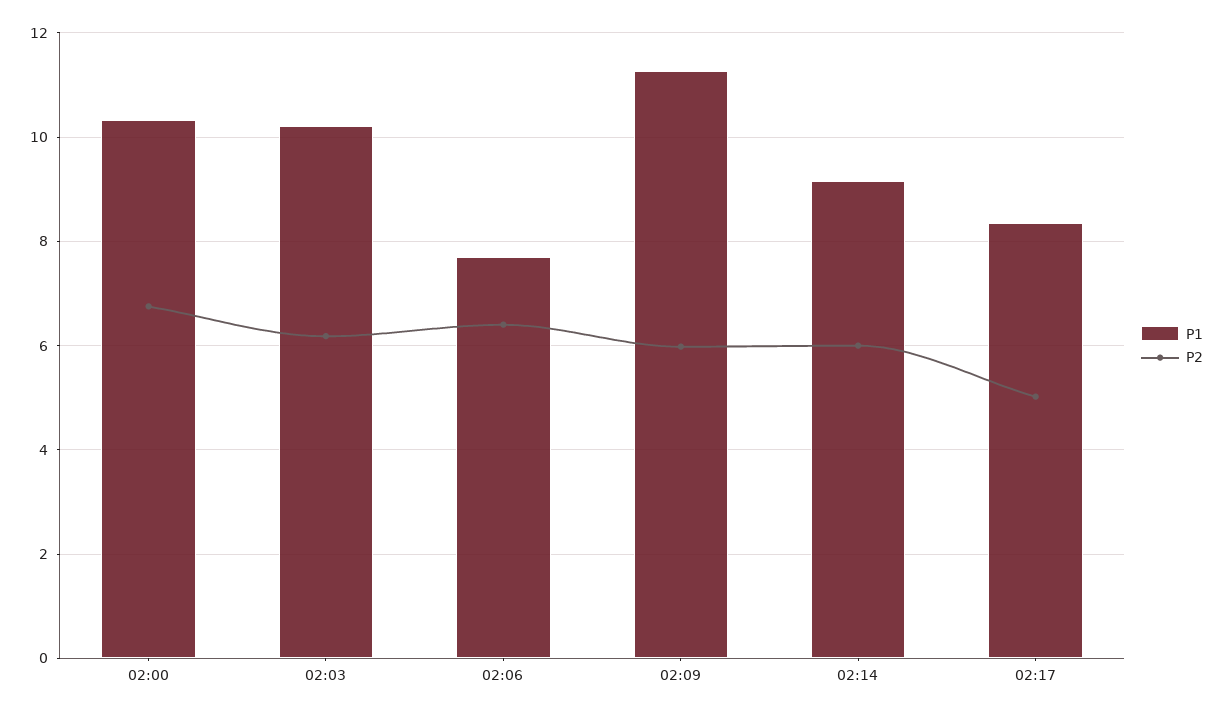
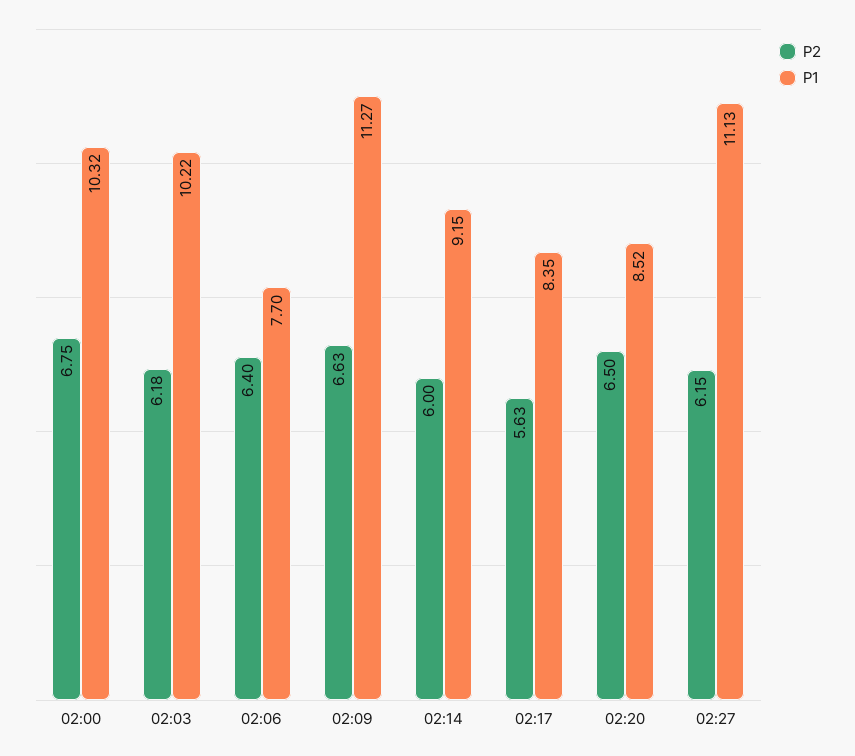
P2, 02:09: 6 -> 6.63
P2, 02:17: 5 -> 5.63
P2, 02:20: none -> 6.5
P1, 02:20: none -> 8.52
P2, 02:27: none -> 6.15
P1, 02:27: none -> 11.13

